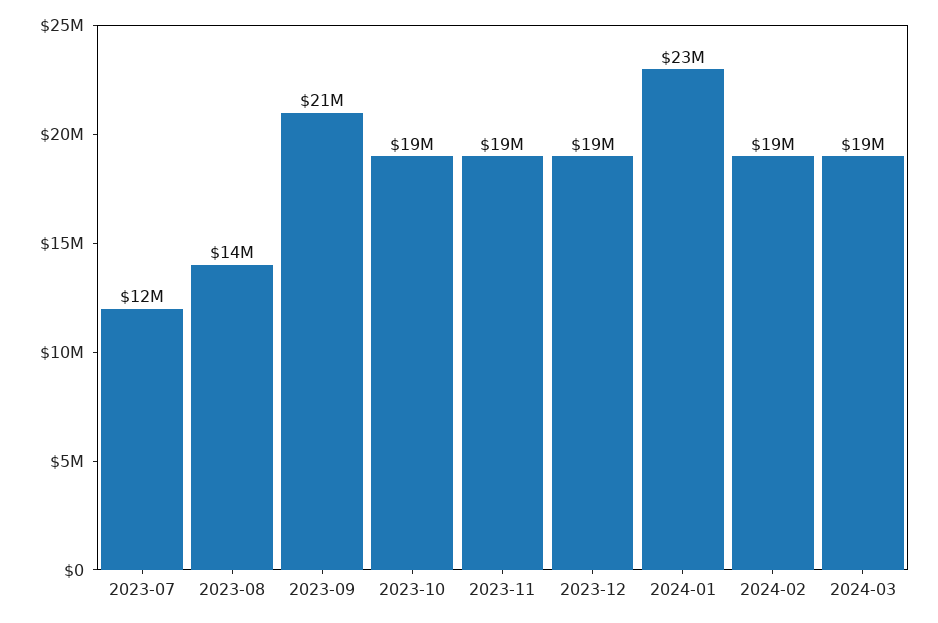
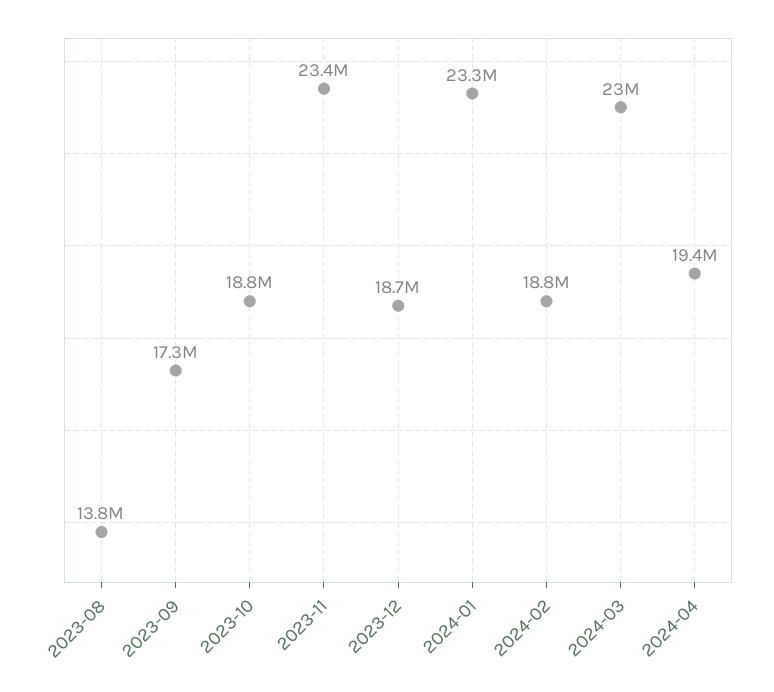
2023-07: 12000000 -> none
2023-09: 21000000 -> 17300000
2023-11: 19000000 -> 23400000
2024-03: 19000000 -> 23000000
2024-04: none -> 19400000

